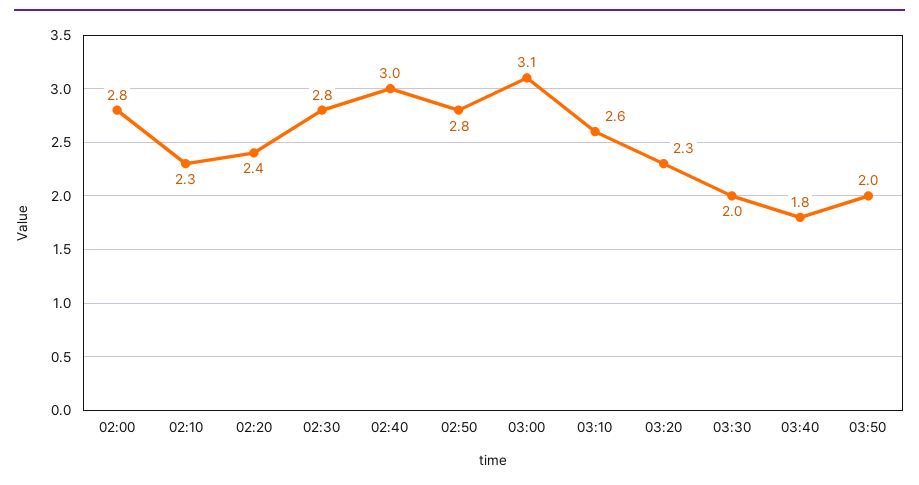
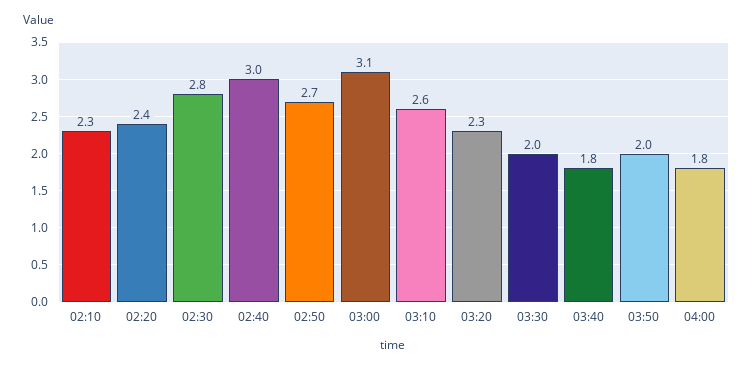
02:00: 2.8 -> none
02:50: 2.8 -> 2.7
04:00: none -> 1.8

